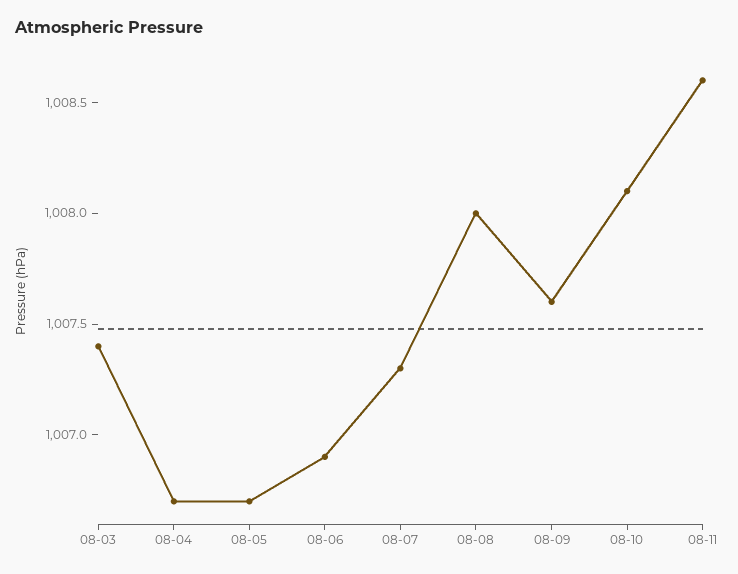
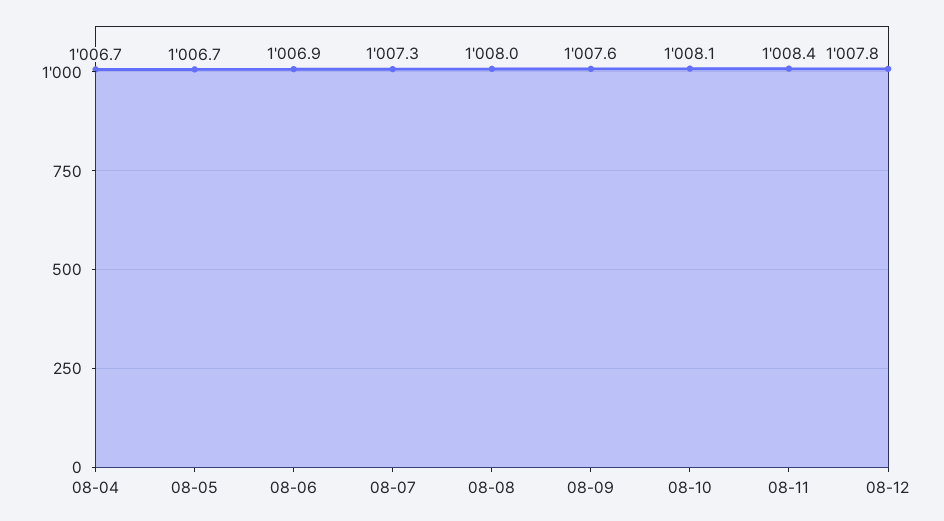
08-03: 1007.4 -> none
08-11: 1008.6 -> 1008.4
08-12: none -> 1007.8

